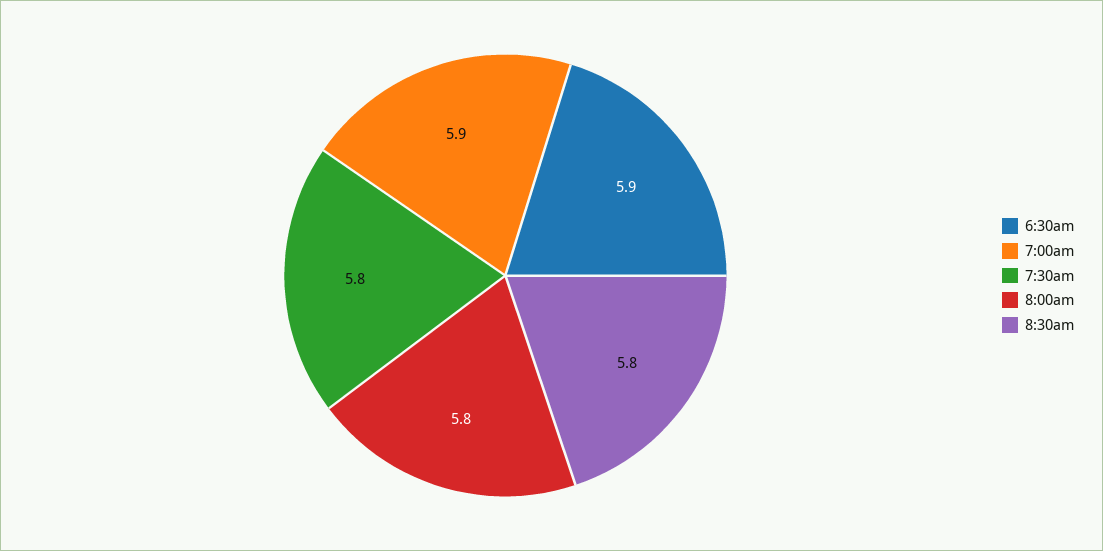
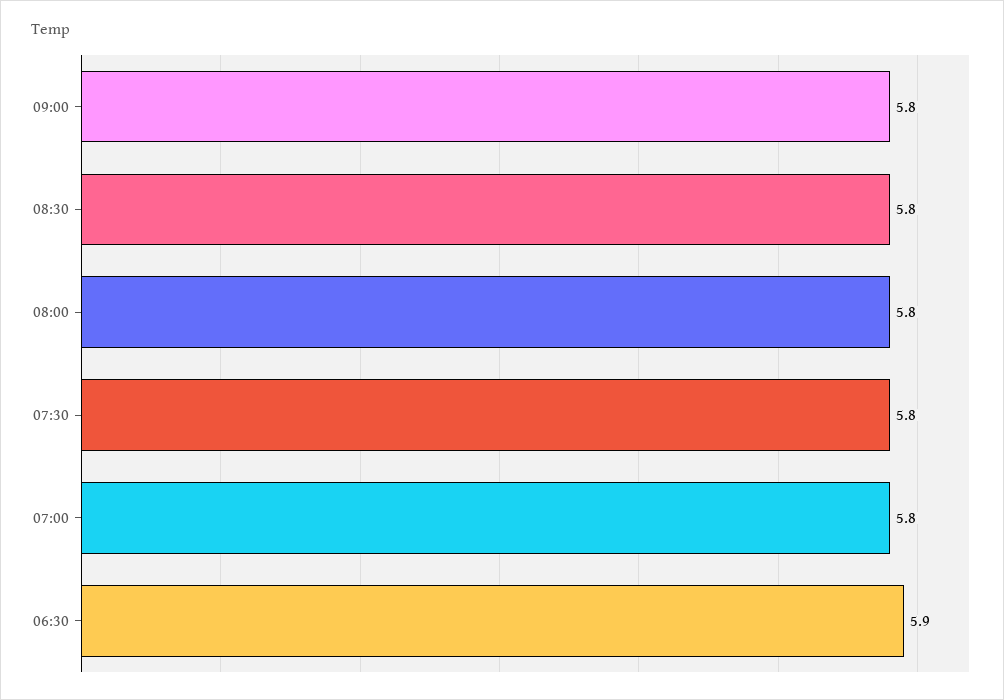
7:00am: 5.9 -> 5.8
09:00: none -> 5.8

